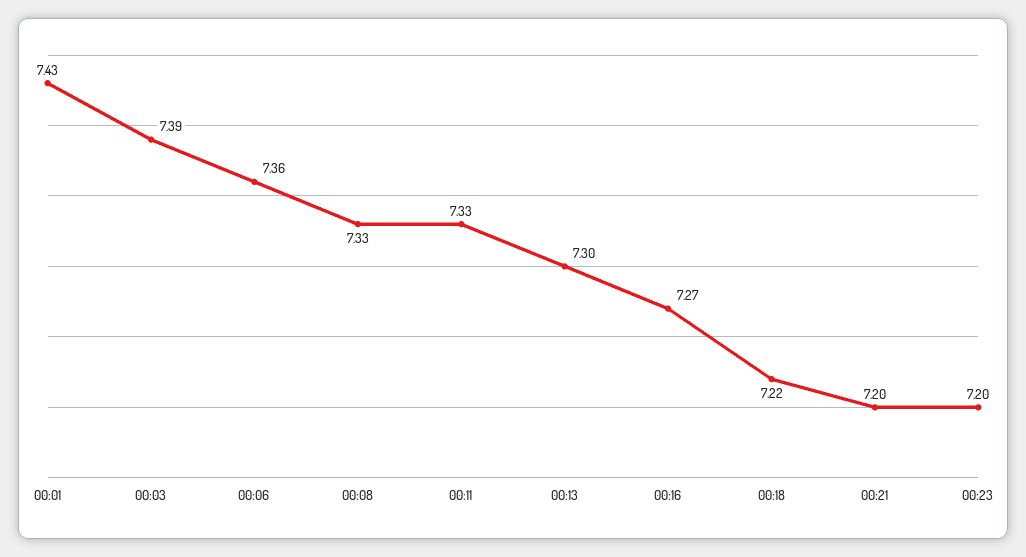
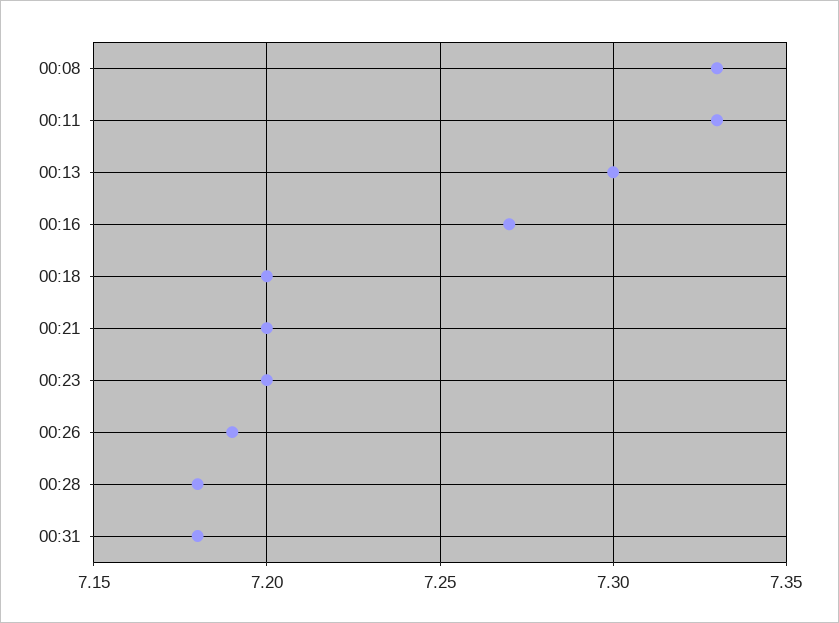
00:01: 7.43 -> none
00:03: 7.39 -> none
00:06: 7.36 -> none
00:18: 7.22 -> 7.2
00:26: none -> 7.19
00:28: none -> 7.18
00:31: none -> 7.18

